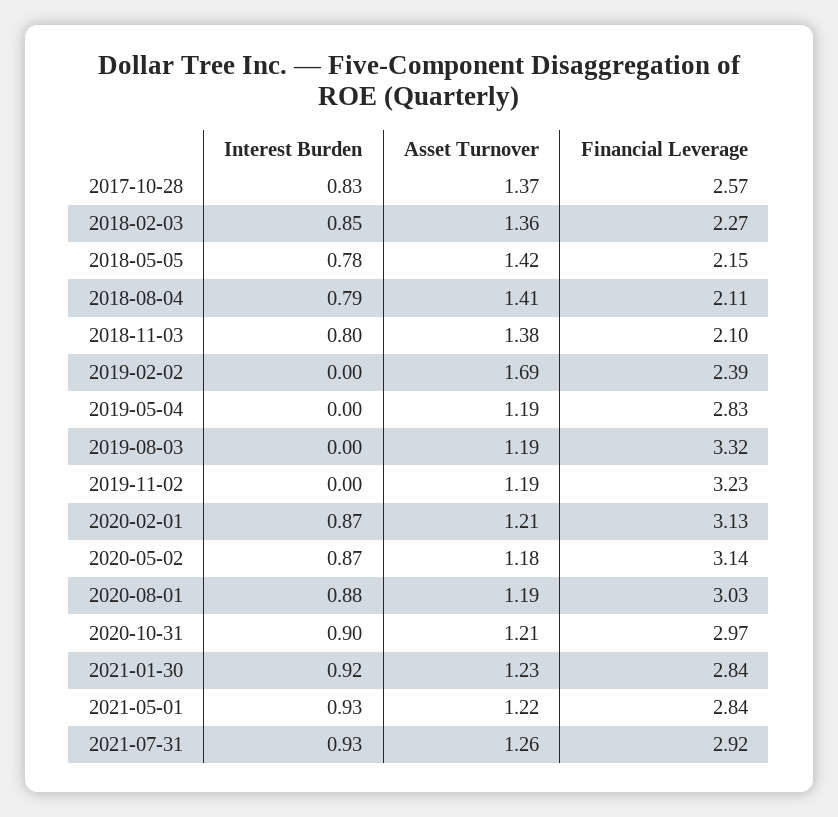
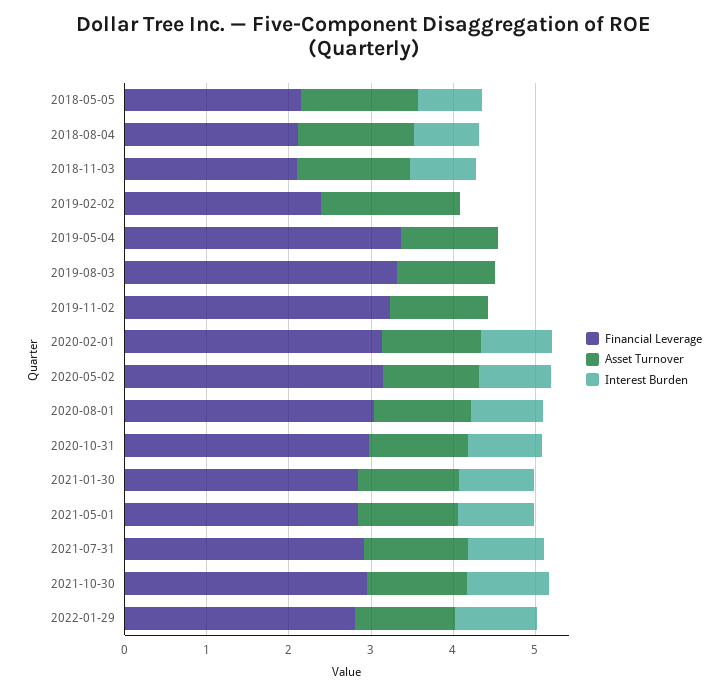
Interest Burden, 2017-10-28: 0.83 -> none
Asset Turnover, 2017-10-28: 1.37 -> none
Financial Leverage, 2017-10-28: 2.57 -> none
Interest Burden, 2018-02-03: 0.85 -> none
Asset Turnover, 2018-02-03: 1.36 -> none
Financial Leverage, 2018-02-03: 2.27 -> none
Financial Leverage, 2019-05-04: 2.83 -> 3.4
Financial Leverage, 2021-10-30: none -> 3
Asset Turnover, 2021-10-30: none -> 1.2
Interest Burden, 2021-10-30: none -> 1
Financial Leverage, 2022-01-29: none -> 2.8
Asset Turnover, 2022-01-29: none -> 1.2
Interest Burden, 2022-01-29: none -> 1

